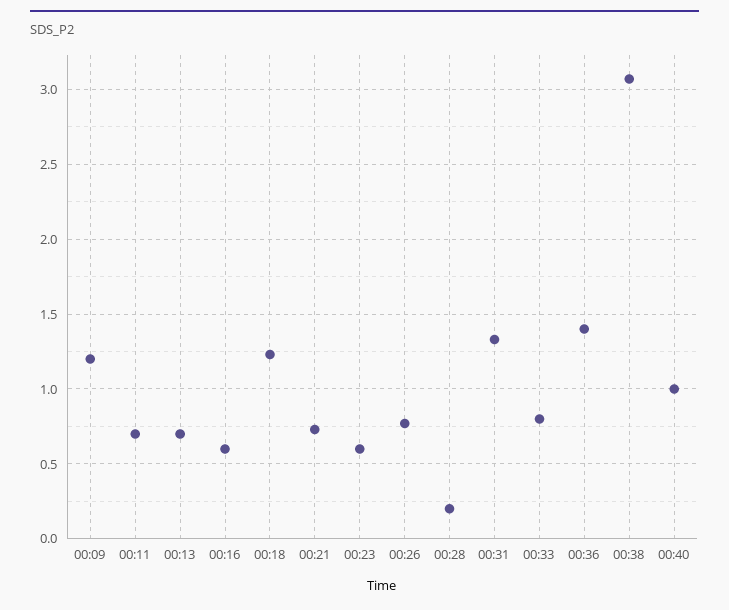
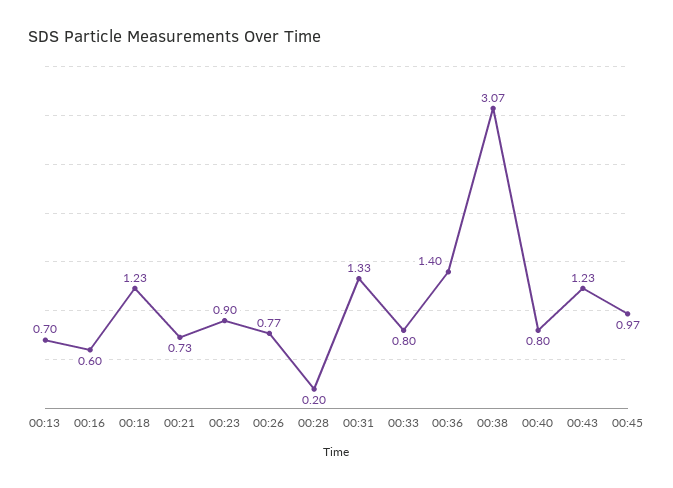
00:09: 1.2 -> none
00:11: 0.7 -> none
00:23: 0.6 -> 0.9
00:40: 1 -> 0.8
00:43: none -> 1.23
00:45: none -> 0.97

